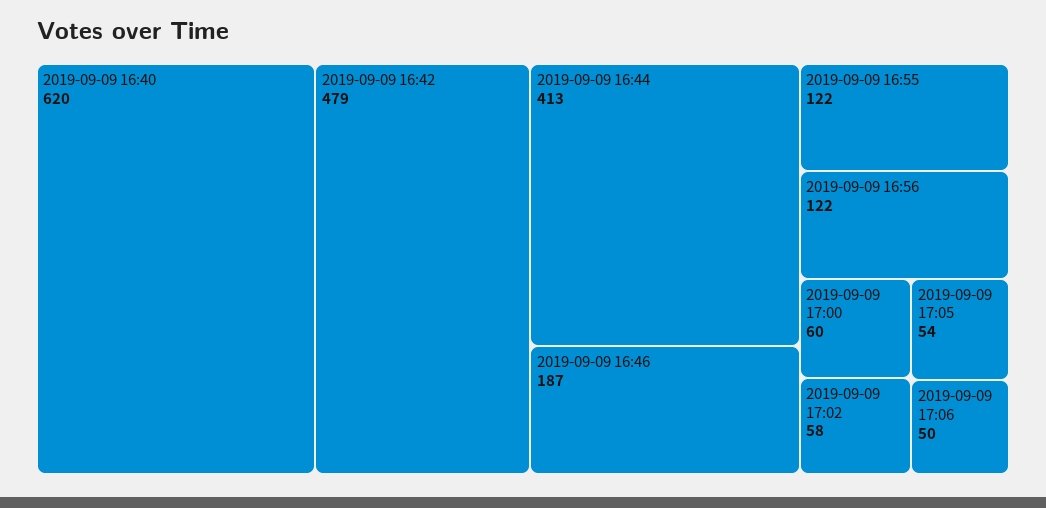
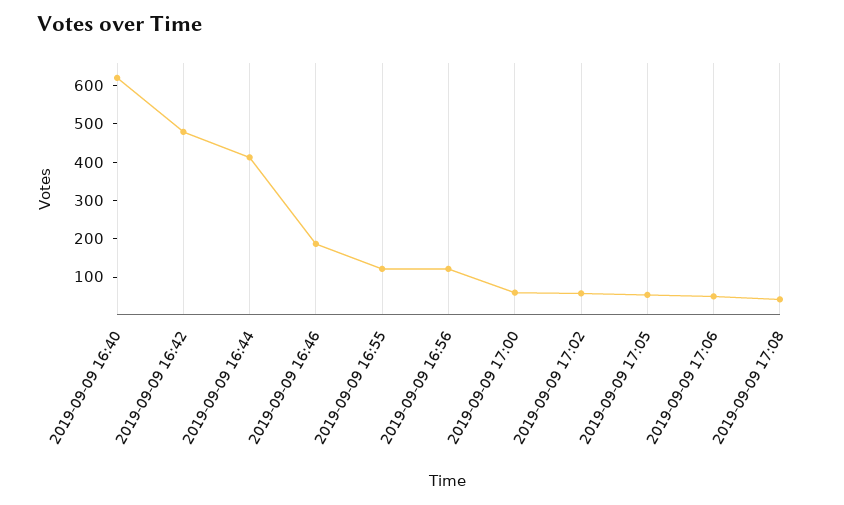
2019-09-09 17:08: none -> 50

